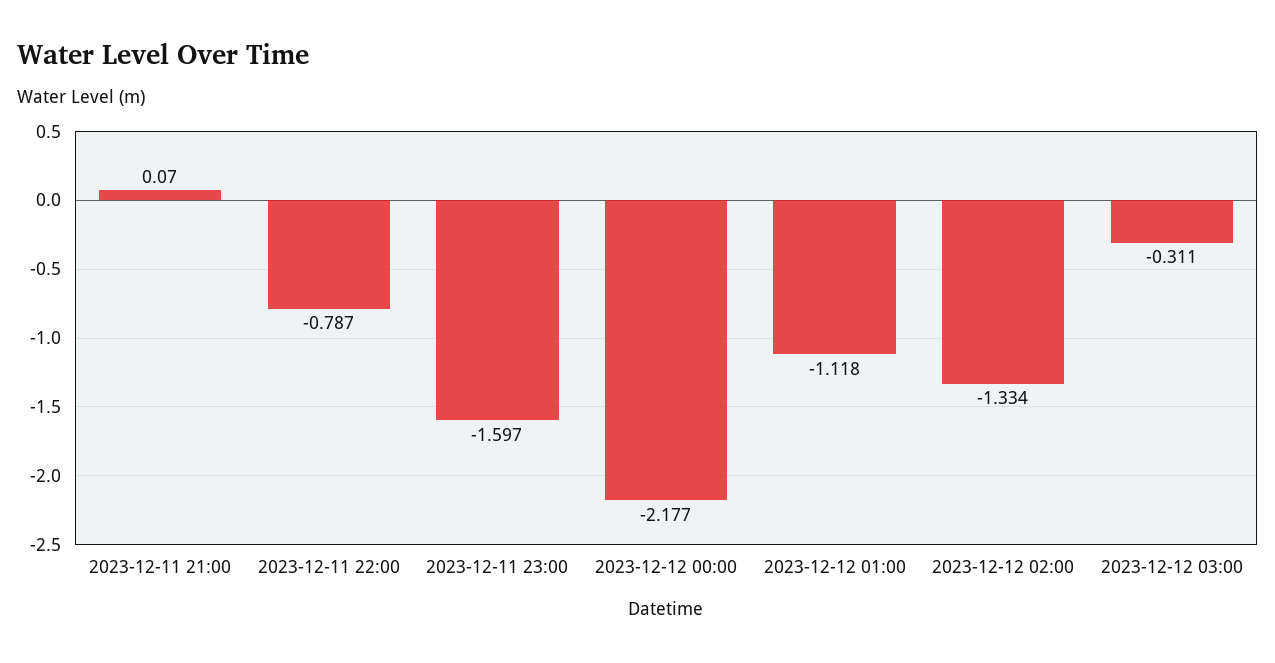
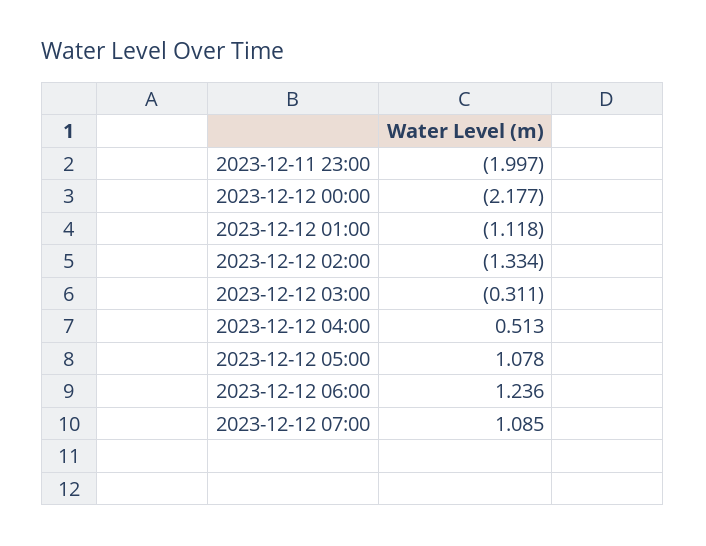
2023-12-11 21:00: 0.07 -> none
2023-12-11 22:00: -0.787 -> none
2023-12-11 23:00: -1.597 -> -1.997
2023-12-12 04:00: none -> 0.513
2023-12-12 05:00: none -> 1.078
2023-12-12 06:00: none -> 1.236
2023-12-12 07:00: none -> 1.085

